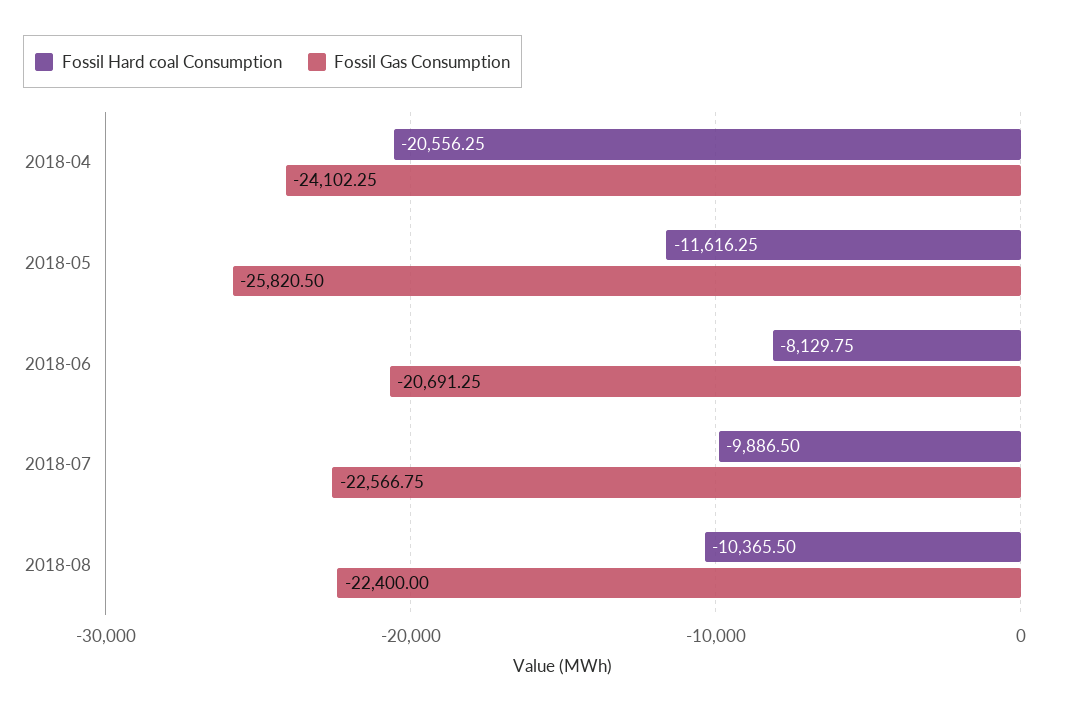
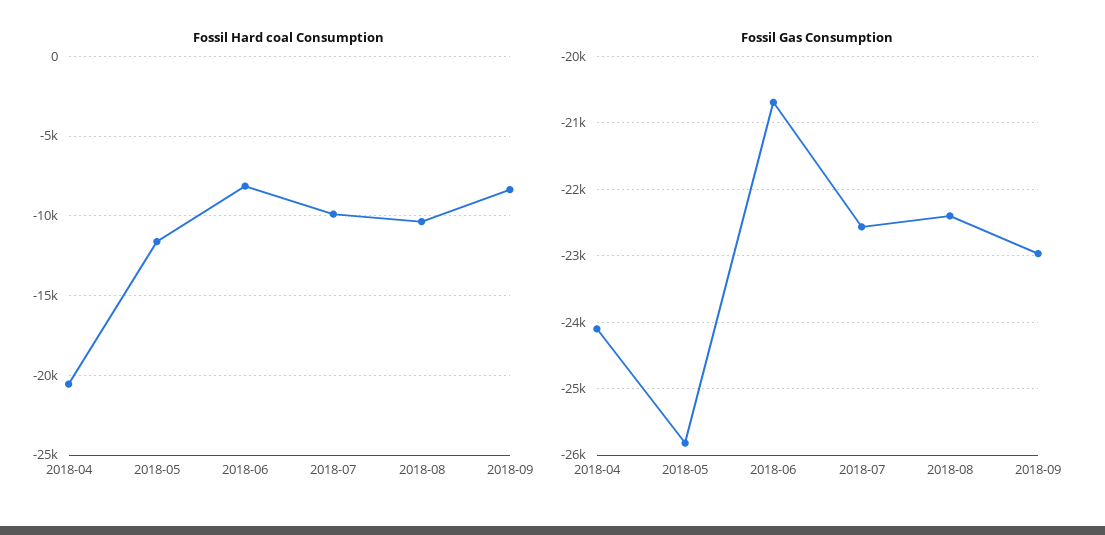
Fossil Hard coal Consumption, 2018-09: none -> -8500
Fossil Gas Consumption, 2018-09: none -> -23000

